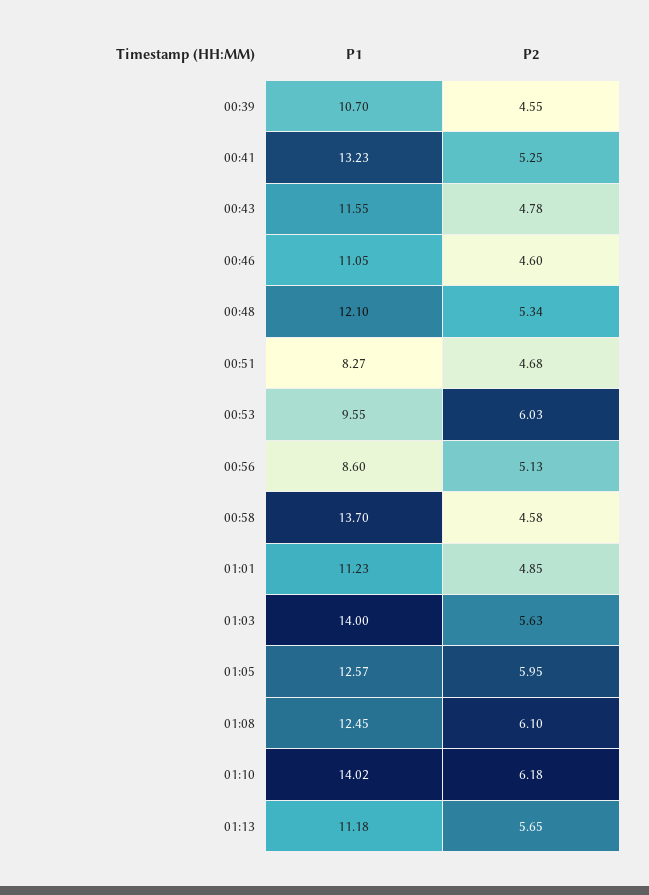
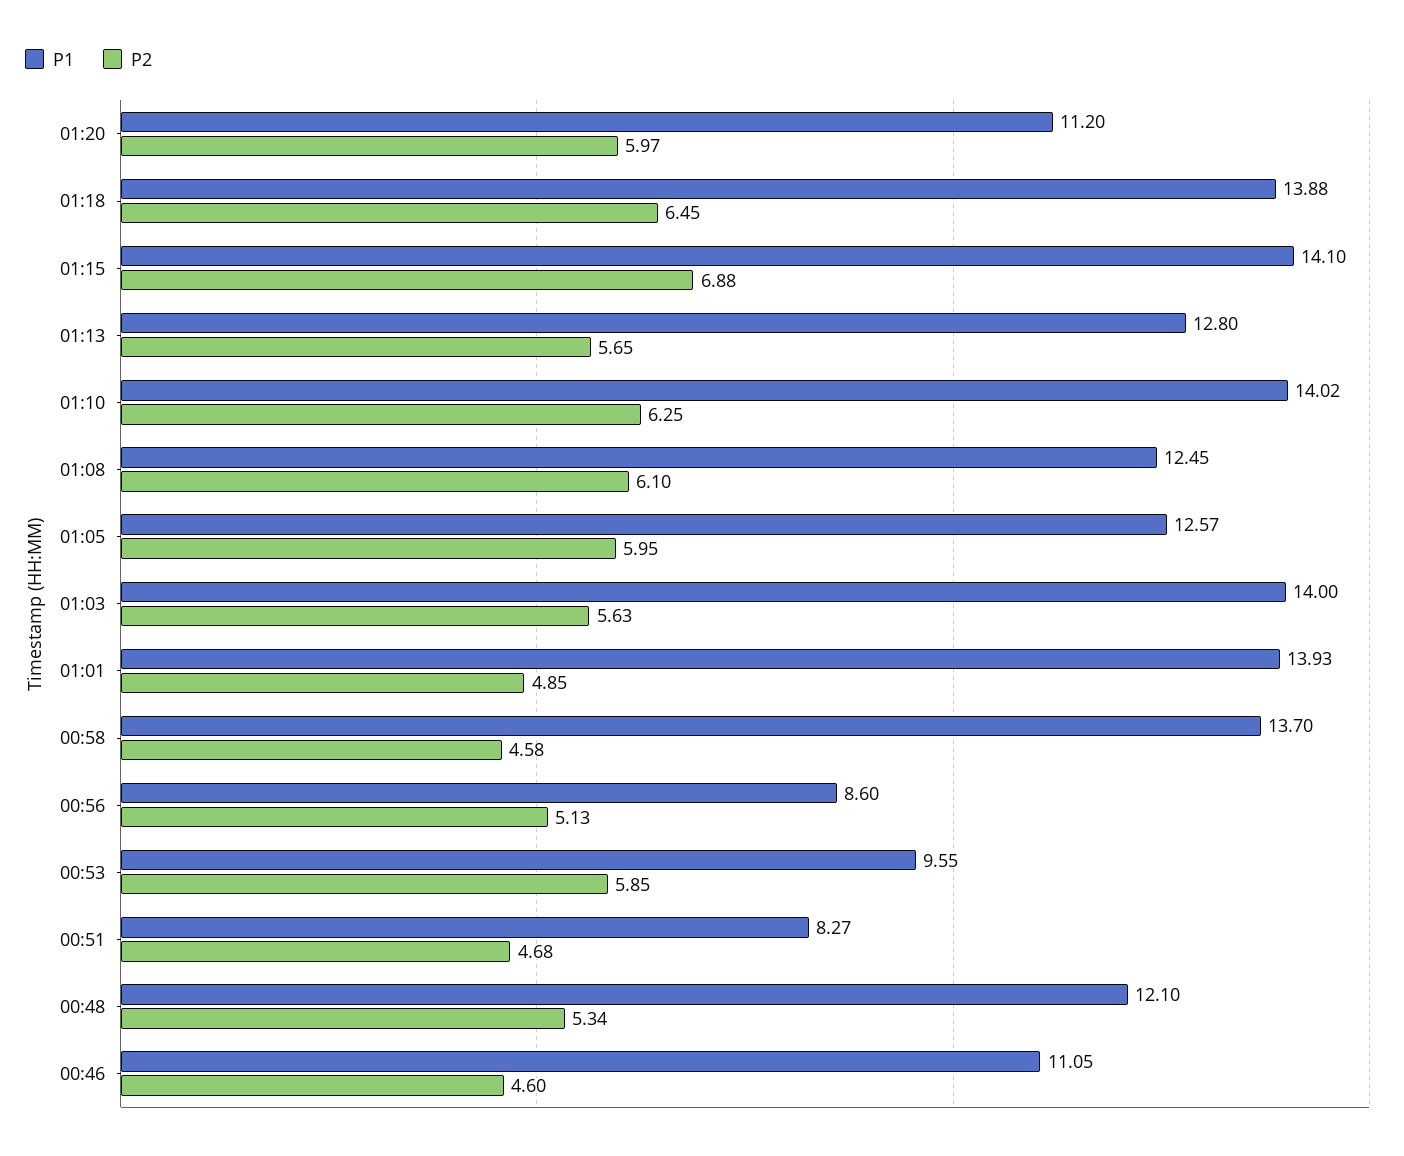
P1, 00:39: 10.7 -> none
P2, 00:39: 4.55 -> none
P1, 00:41: 13.23 -> none
P2, 00:41: 5.25 -> none
P1, 00:43: 11.55 -> none
P2, 00:43: 4.78 -> none
P2, 00:53: 6.03 -> 5.85
P1, 01:01: 11.23 -> 13.93
P2, 01:10: 6.18 -> 6.25
P1, 01:13: 11.18 -> 12.8
P1, 01:20: none -> 11.2
P2, 01:20: none -> 5.97
P1, 01:18: none -> 13.88
P2, 01:18: none -> 6.45
P1, 01:15: none -> 14.1
P2, 01:15: none -> 6.88

